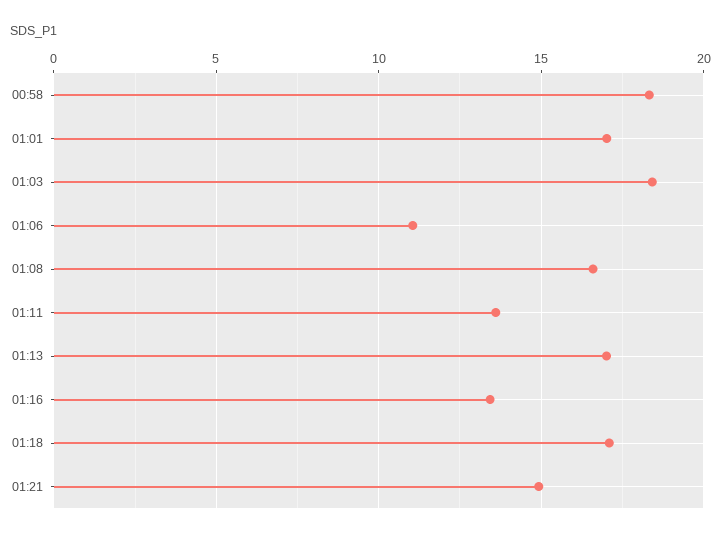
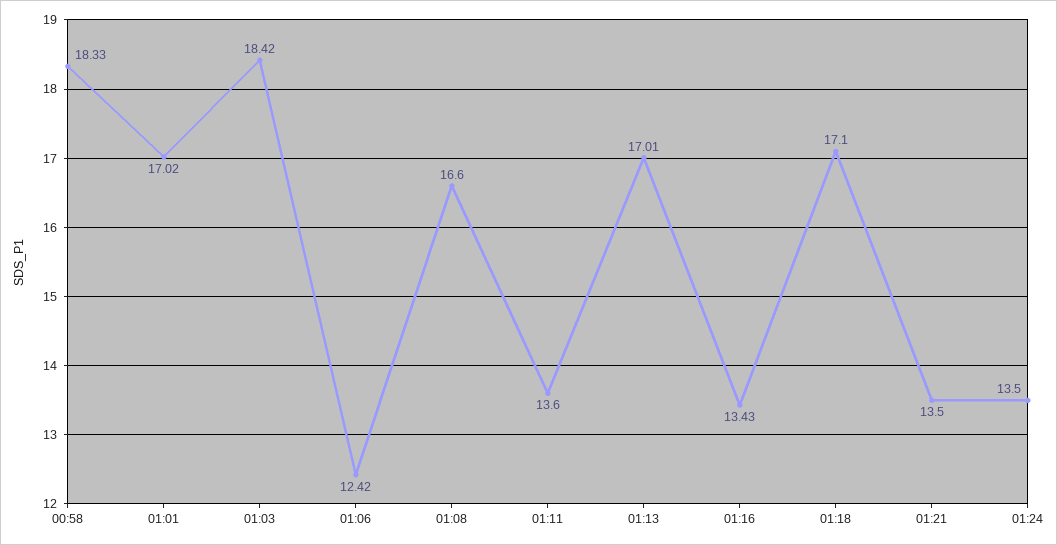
01:06: 11 -> 12.42
01:21: 15 -> 13.5
01:24: none -> 13.5

